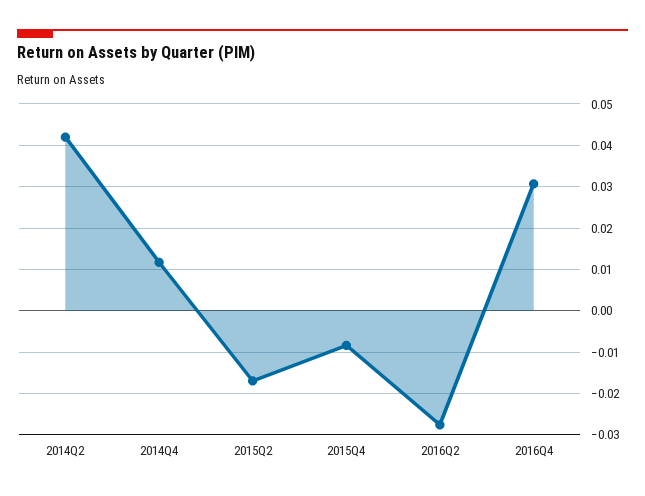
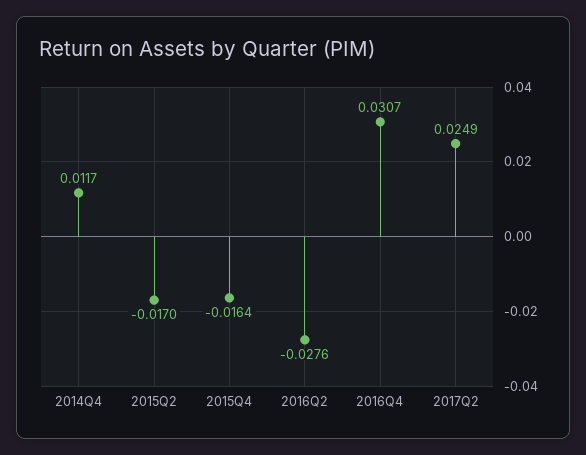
2014Q2: 0.042 -> none
2015Q4: -0.008 -> -0.0164
2017Q2: none -> 0.0249

